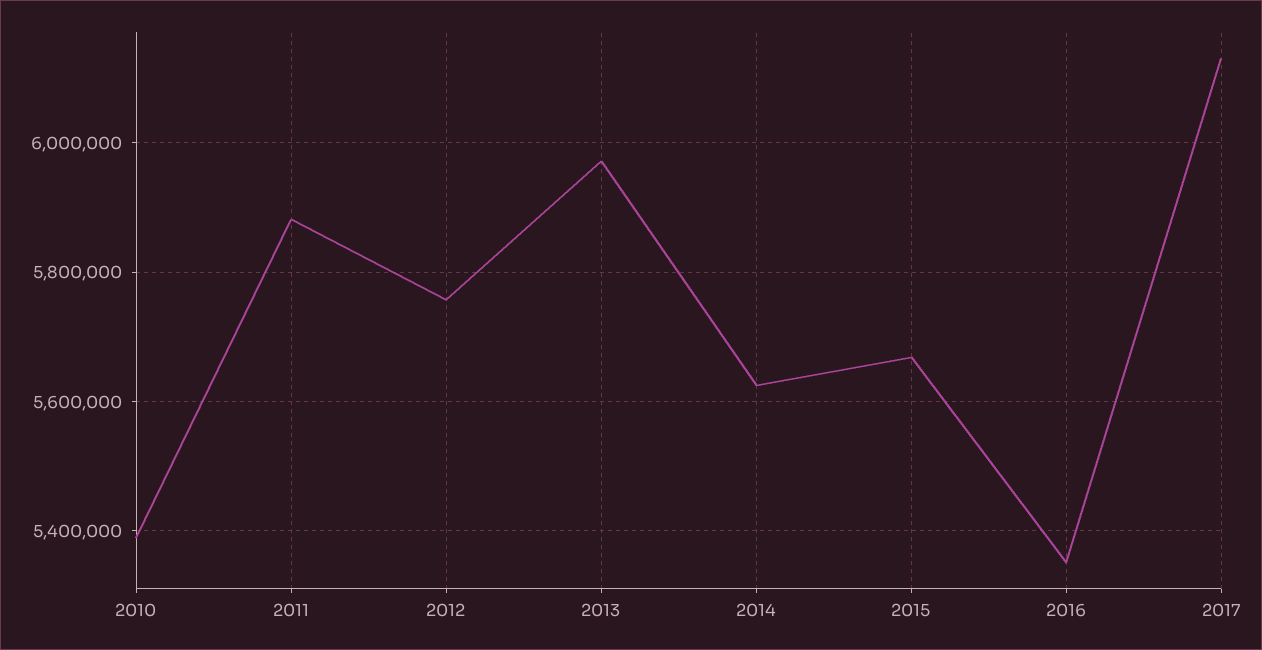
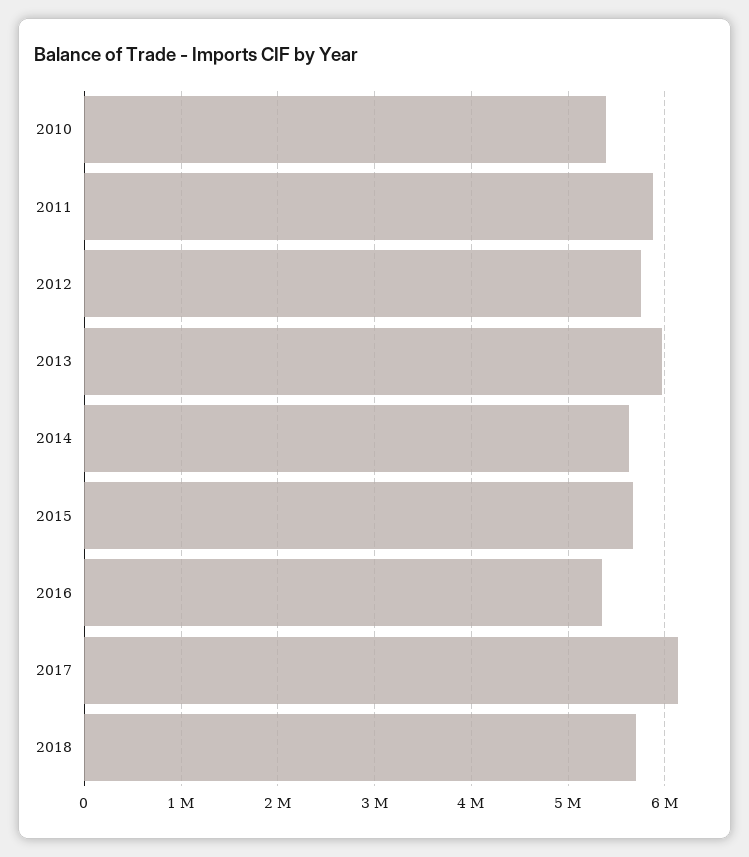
2018: none -> 5700000

